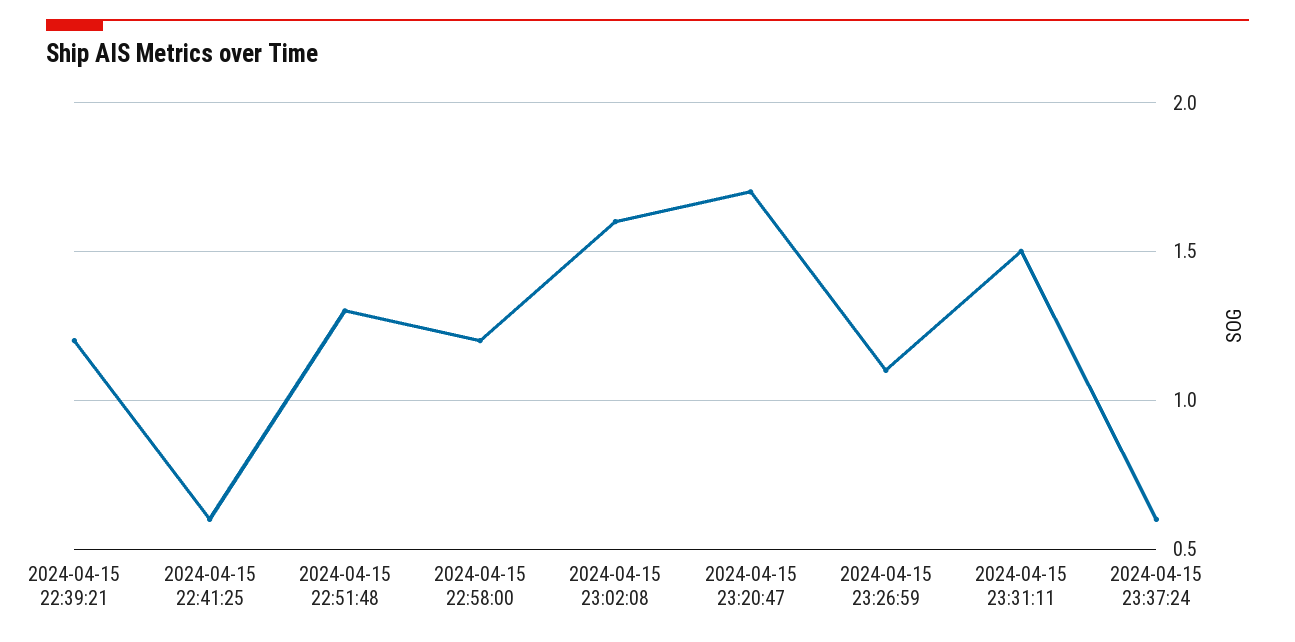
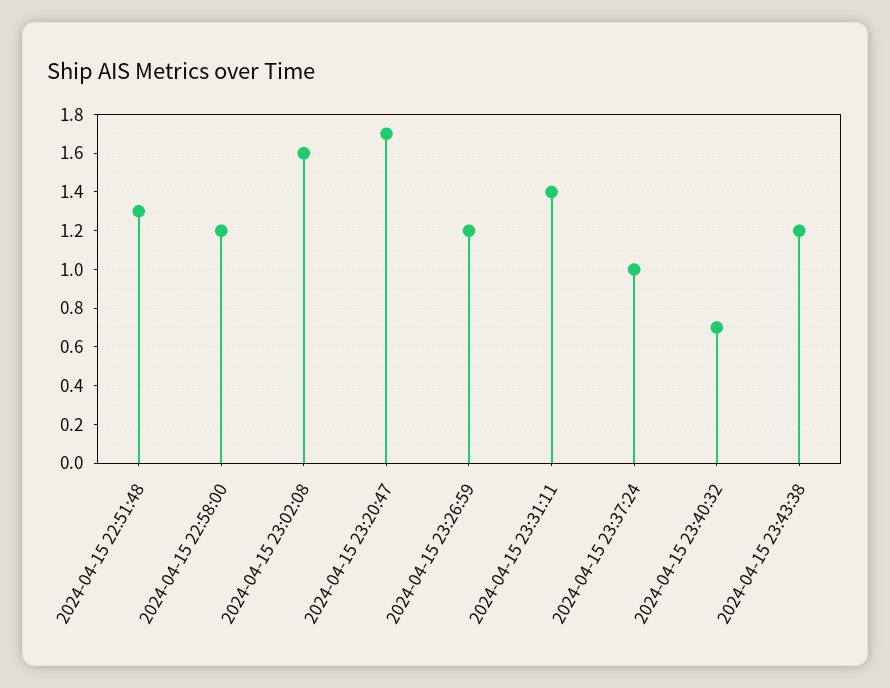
2024-04-15 22:39:21: 1.2 -> none
2024-04-15 22:41:25: 0.6 -> none
2024-04-15 23:26:59: 1.1 -> 1.2
2024-04-15 23:31:11: 1.5 -> 1.4
2024-04-15 23:37:24: 0.6 -> 1
2024-04-15 23:40:32: none -> 0.7
2024-04-15 23:43:38: none -> 1.2

